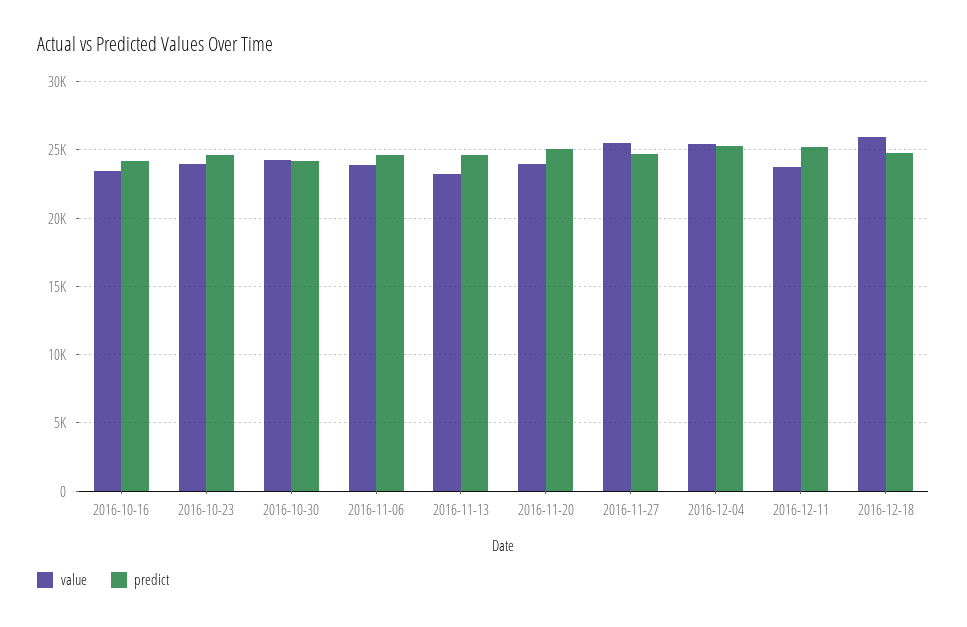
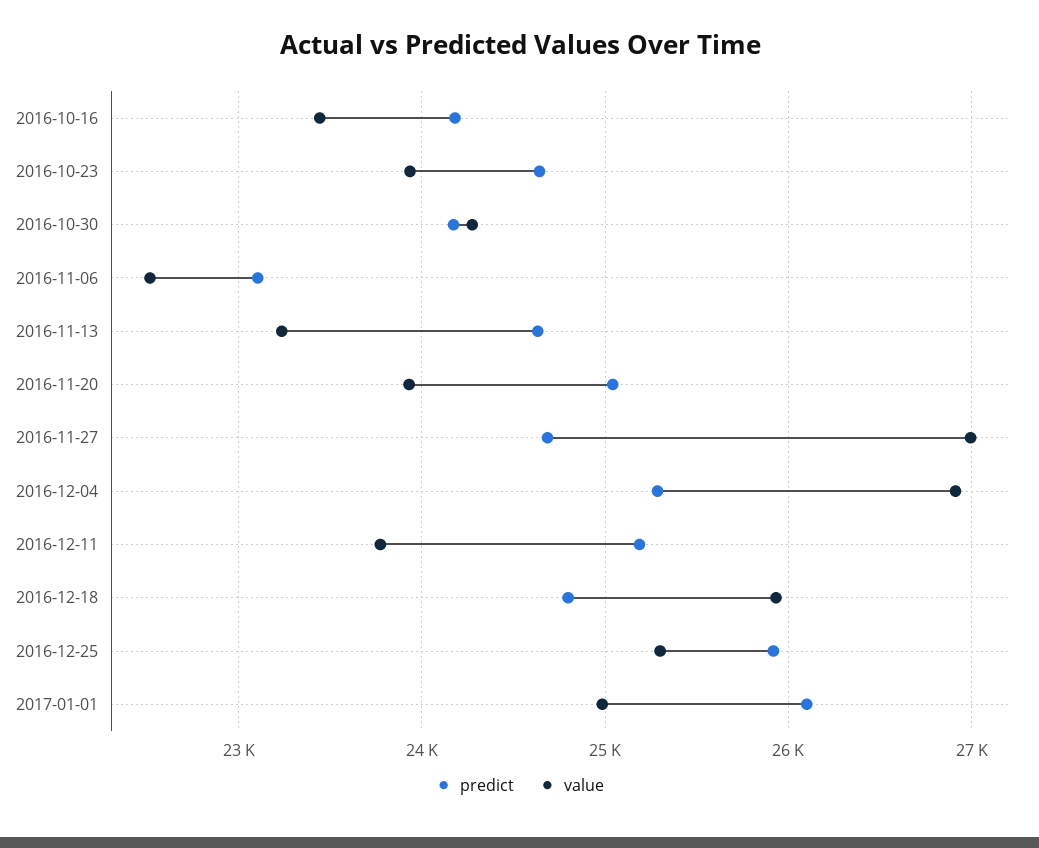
value, 2016-11-06: 24000 -> 22500
predict, 2016-11-06: 24500 -> 23100
value, 2016-11-27: 25500 -> 27000
value, 2016-12-04: 25500 -> 26900
predict, 2016-12-25: none -> 25900
value, 2016-12-25: none -> 25300
predict, 2017-01-01: none -> 26100
value, 2017-01-01: none -> 25000

